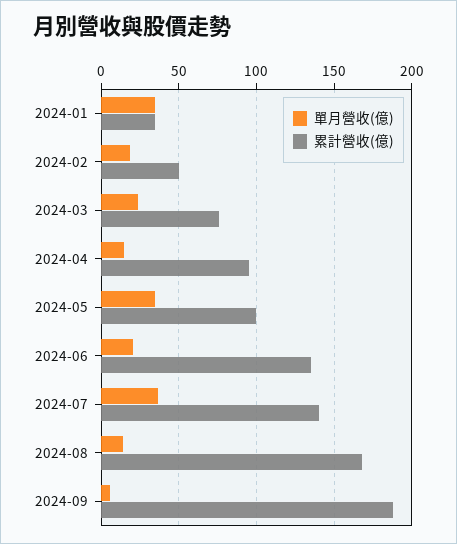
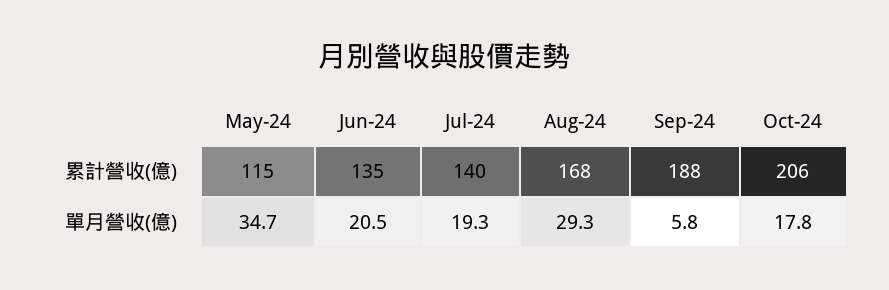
單月營收(億), 2024-01: 35 -> none
累計營收(億), 2024-01: 35 -> none
單月營收(億), 2024-02: 20 -> none
累計營收(億), 2024-02: 50 -> none
單月營收(億), 2024-03: 25 -> none
累計營收(億), 2024-03: 75 -> none
單月營收(億), 2024-04: 15 -> none
累計營收(億), 2024-04: 95 -> none
累計營收(億), 2024-05: 100 -> 115
單月營收(億), 2024-07: 35 -> 19.3
單月營收(億), 2024-08: 15 -> 29.3
累計營收(億), Oct-24: none -> 206
單月營收(億), Oct-24: none -> 17.8

